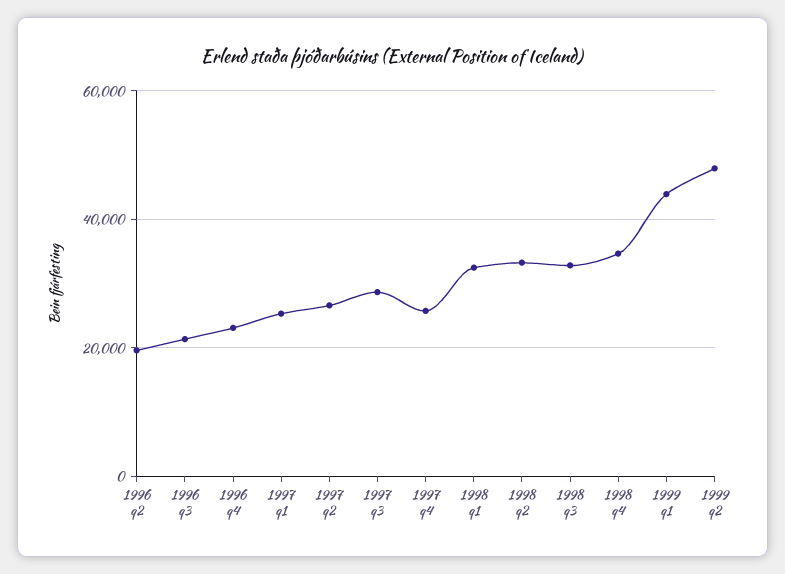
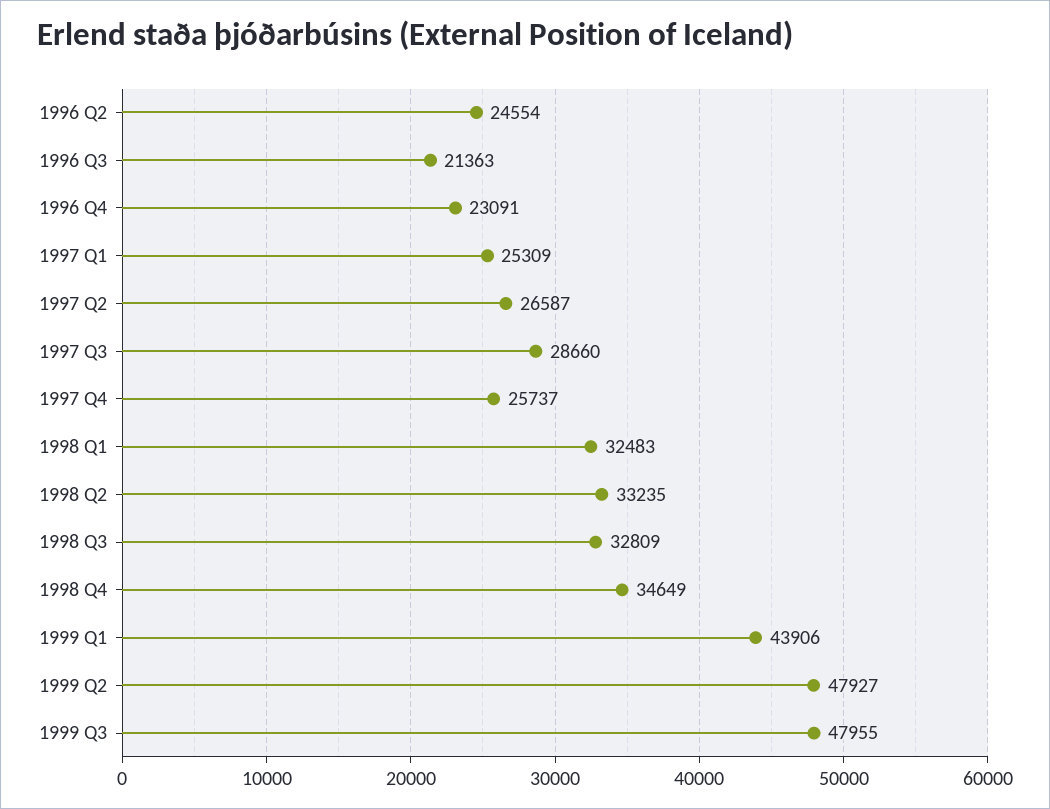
1996 q2: 20000 -> 24554
1999 Q3: none -> 47955

